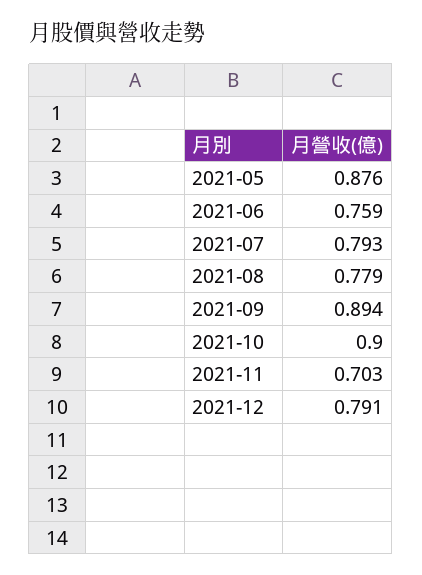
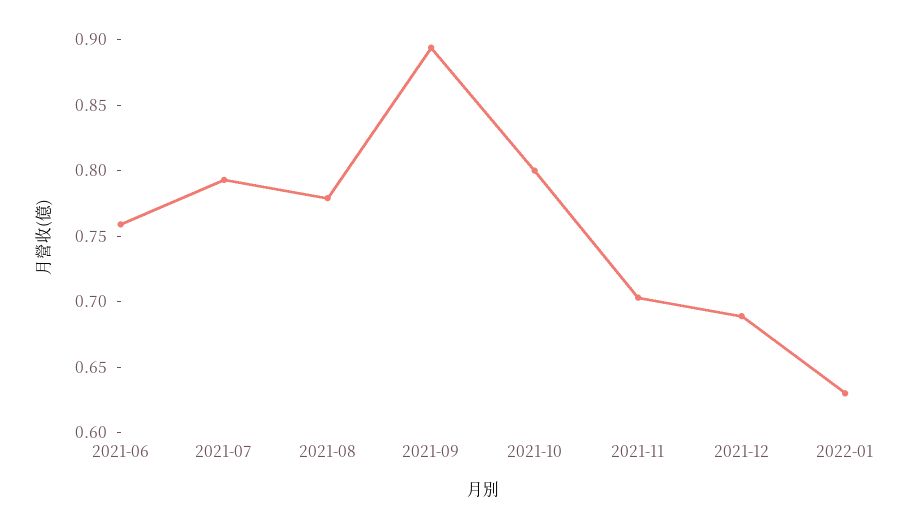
2021-05: 0.876 -> none
2021-10: 0.9 -> 0.8
2021-12: 0.791 -> 0.69
2022-01: none -> 0.63

